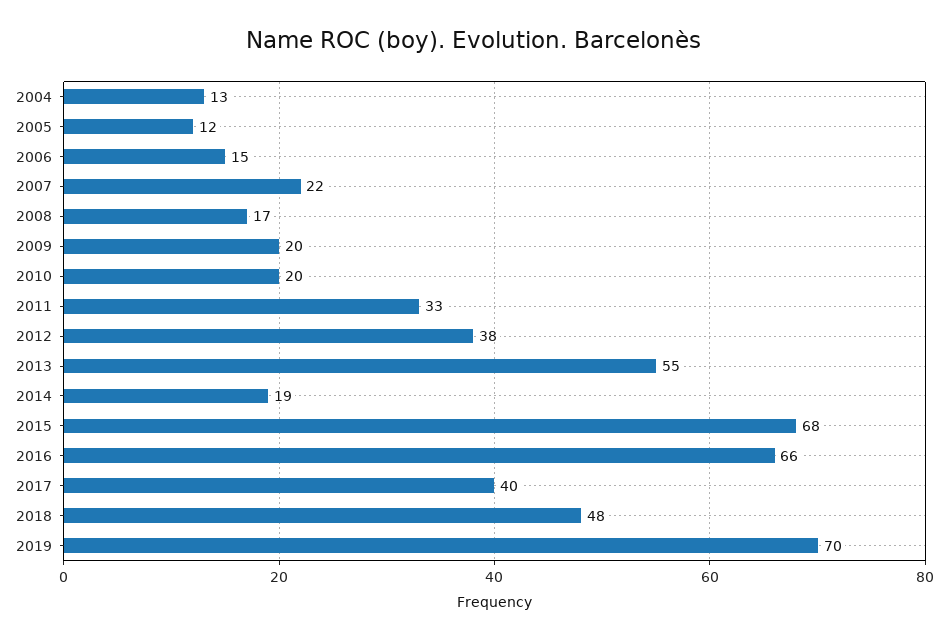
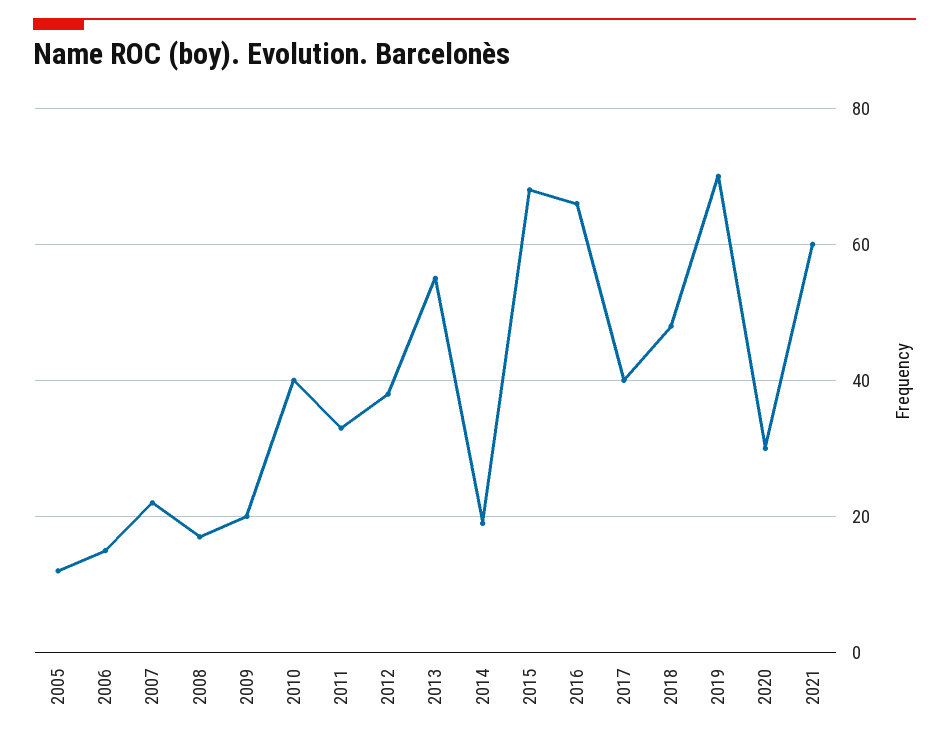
2004: 13 -> none
2010: 20 -> 40
2020: none -> 30
2021: none -> 60

